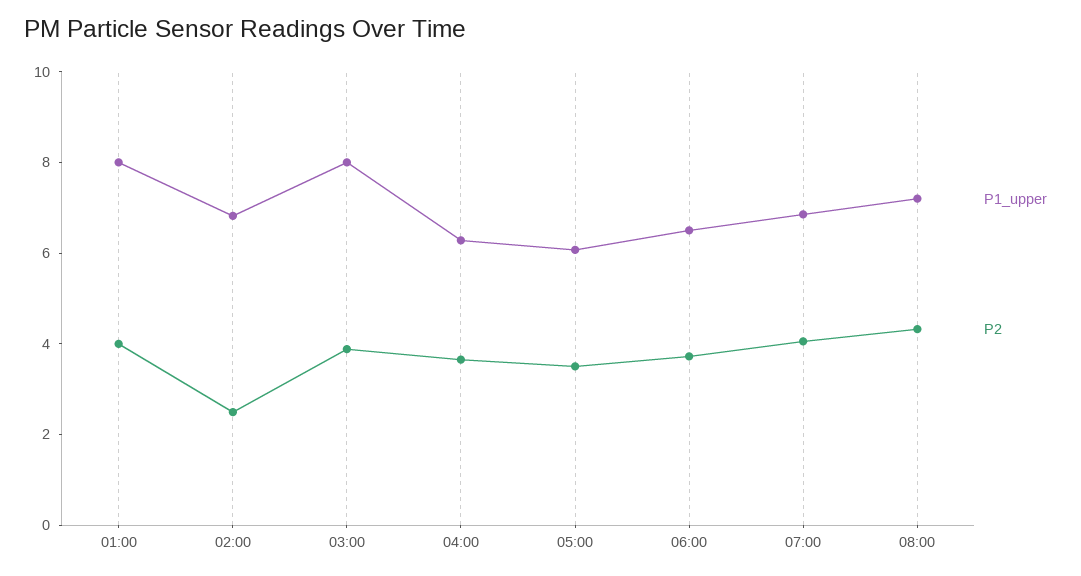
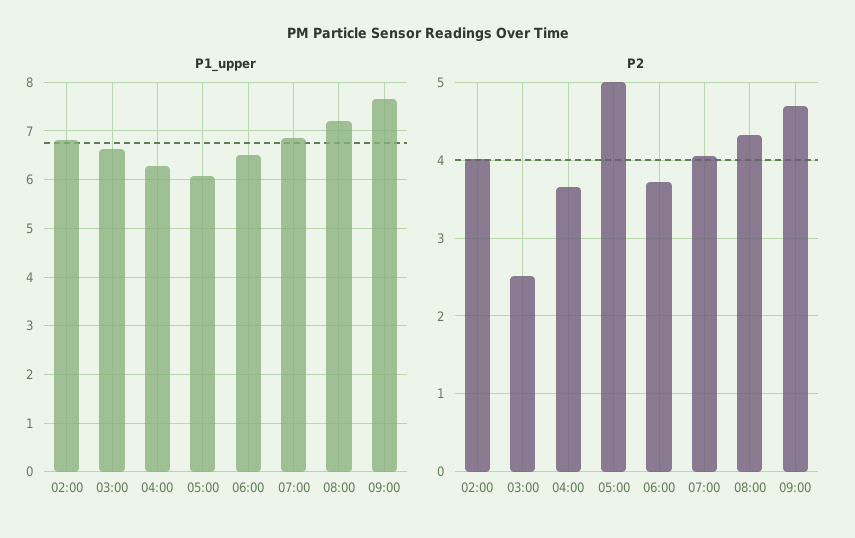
P1_upper, 01:00: 8 -> none
P2, 01:00: 4 -> none
P2, 02:00: 2.5 -> 4
P1_upper, 03:00: 8 -> 6.6
P2, 03:00: 4 -> 2.5
P2, 05:00: 3.5 -> 5
P1_upper, 09:00: none -> 7.6
P2, 09:00: none -> 4.7

